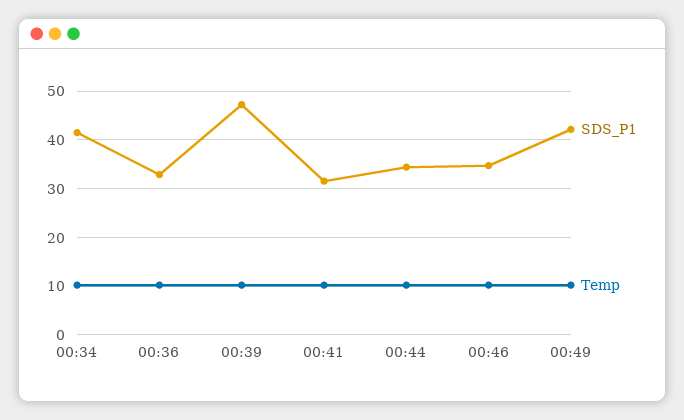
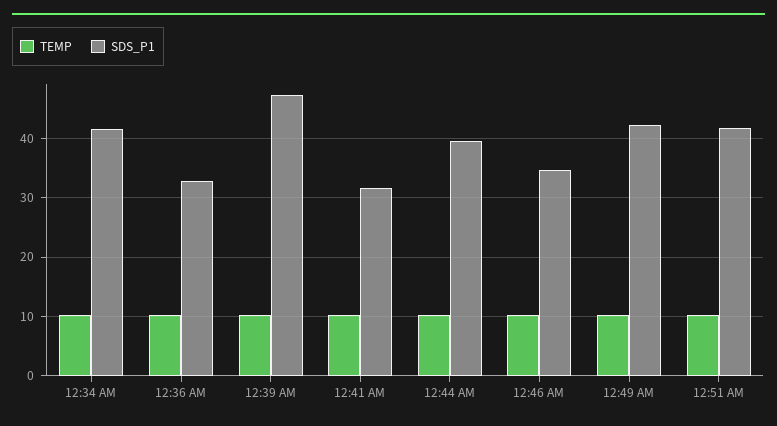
SDS_P1, 00:44: 34 -> 40
Temp, 12:51 AM: none -> 10
SDS_P1, 12:51 AM: none -> 42

